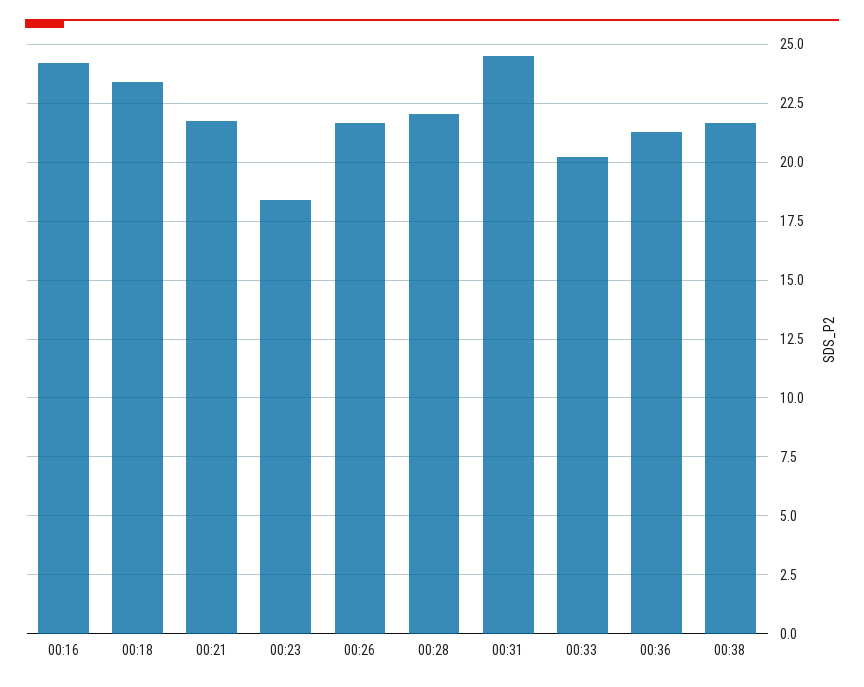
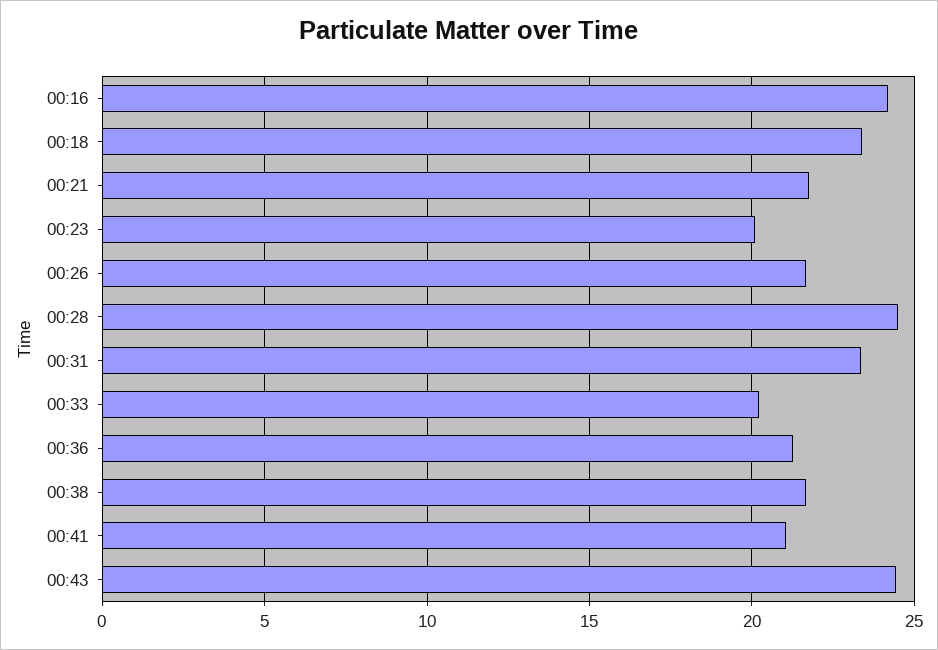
00:23: 18.5 -> 20
00:28: 22 -> 24.5
00:31: 24.5 -> 23.5
00:41: none -> 21
00:43: none -> 24.5

